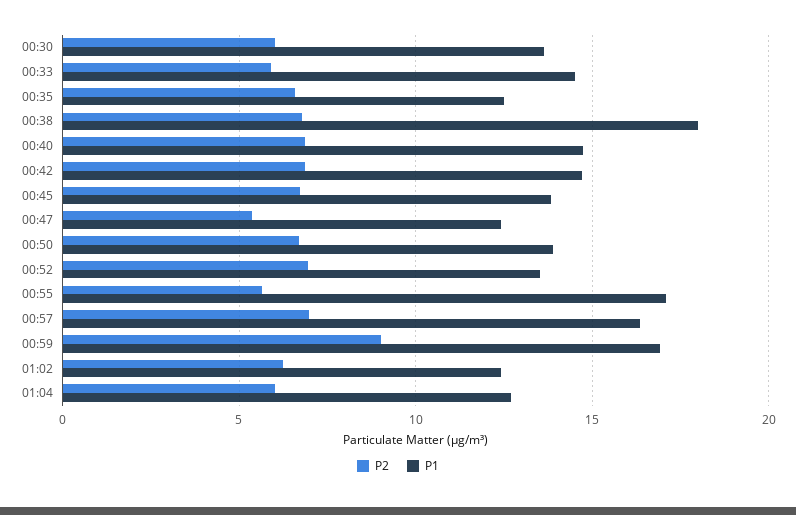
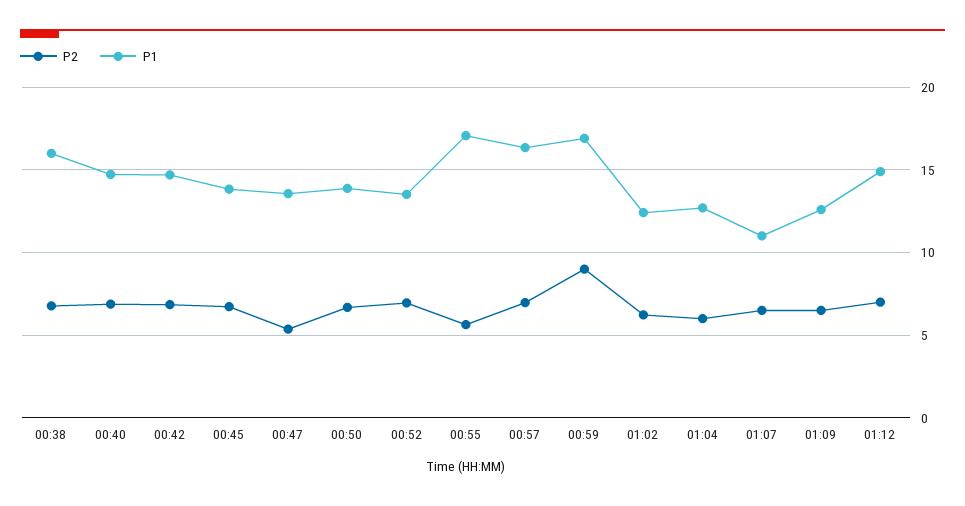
P2, 00:30: 6 -> none
P1, 00:30: 13.5 -> none
P2, 00:33: 6 -> none
P1, 00:33: 14.5 -> none
P2, 00:35: 6.5 -> none
P1, 00:35: 12.5 -> none
P1, 00:38: 18 -> 16
P1, 00:47: 12.5 -> 13.5
P2, 01:07: none -> 6.5
P1, 01:07: none -> 11
P2, 01:09: none -> 6.5
P1, 01:09: none -> 12.5
P2, 01:12: none -> 7
P1, 01:12: none -> 15

